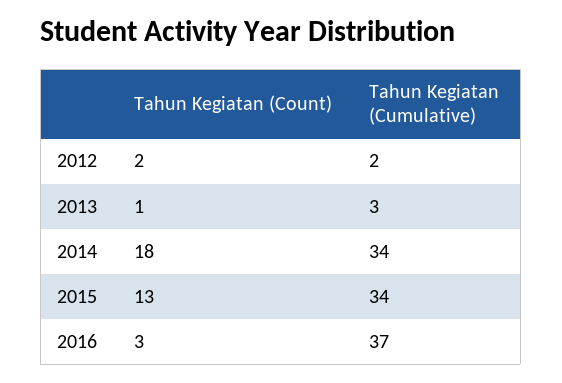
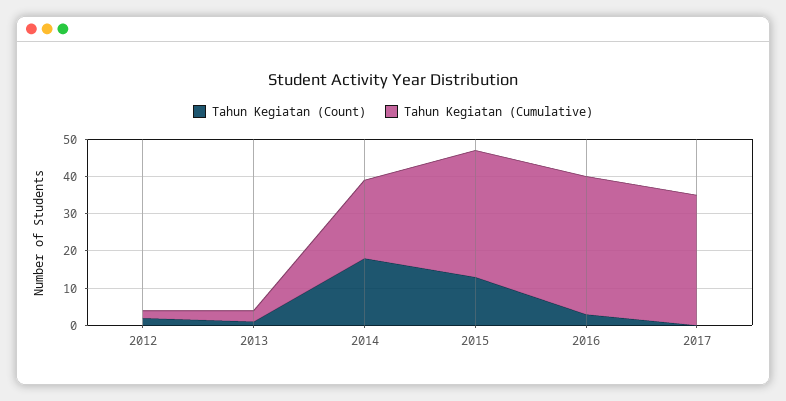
Tahun Kegiatan (Cumulative), 2014: 34 -> 20
Tahun Kegiatan (Count), 2017: none -> 0
Tahun Kegiatan (Cumulative), 2017: none -> 35

